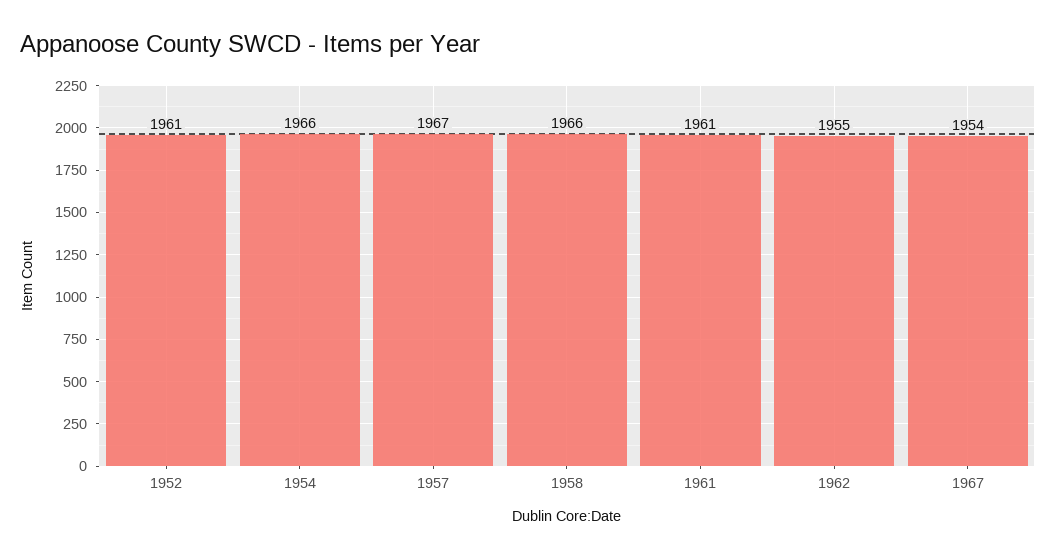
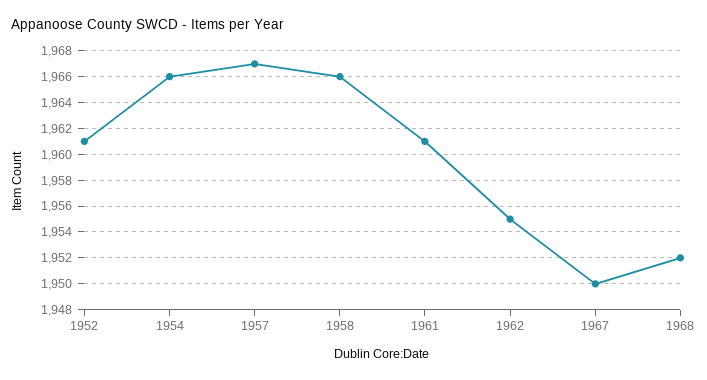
1967: 1954 -> 1950
1968: none -> 1952

